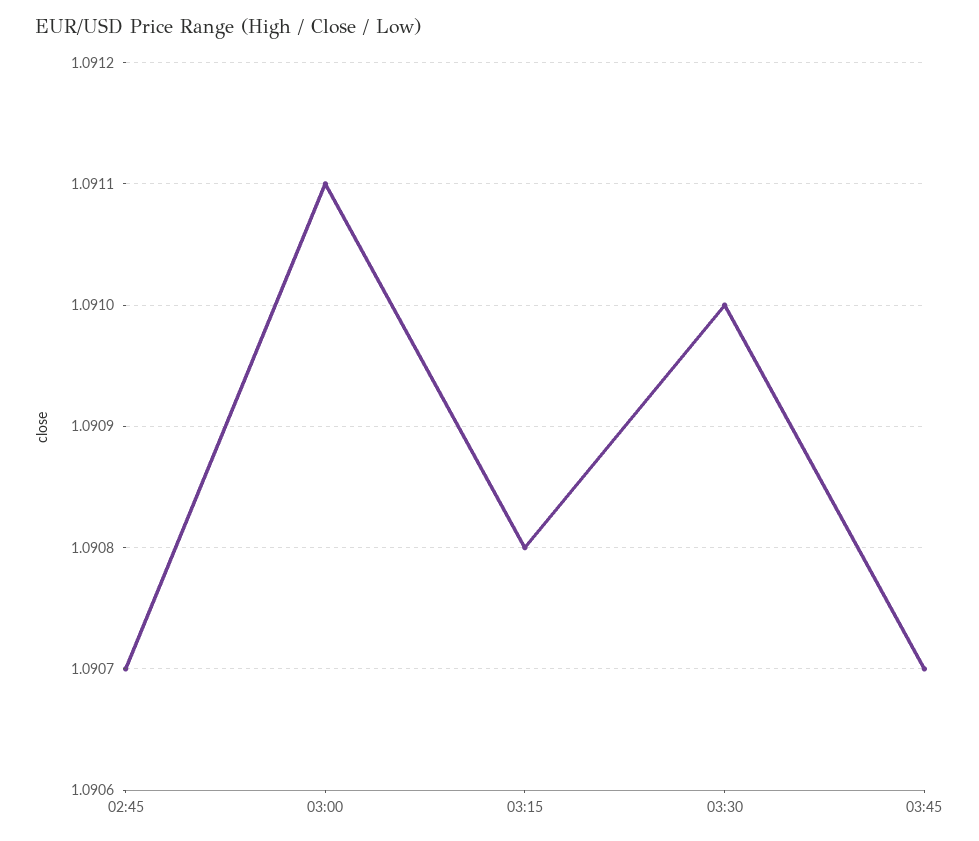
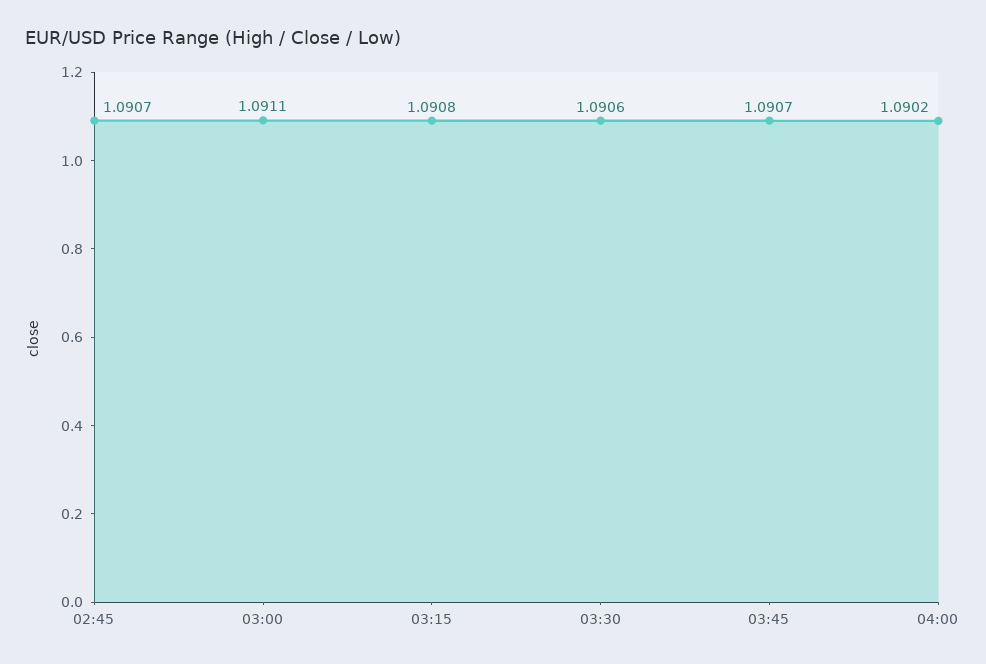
03:30: 1.091 -> 1.0906
04:00: none -> 1.0902

